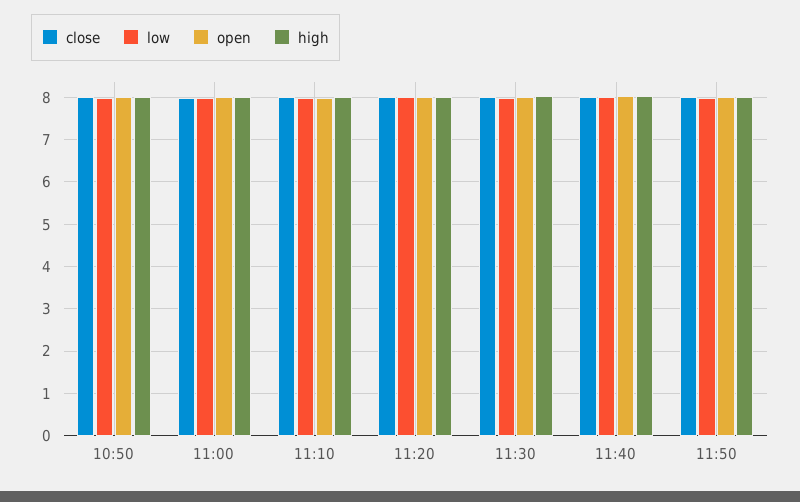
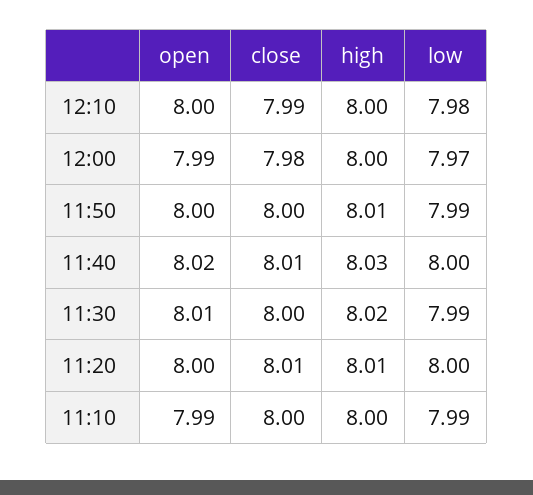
close, 10:50: 8 -> none
low, 10:50: 8 -> none
open, 10:50: 8 -> none
high, 10:50: 8 -> none
close, 11:00: 8 -> none
low, 11:00: 8 -> none
open, 11:00: 8 -> none
high, 11:00: 8 -> none
open, 12:10: none -> 8
close, 12:10: none -> 7.99
high, 12:10: none -> 8
low, 12:10: none -> 7.98
open, 12:00: none -> 7.99
close, 12:00: none -> 7.98
high, 12:00: none -> 8
low, 12:00: none -> 7.97

